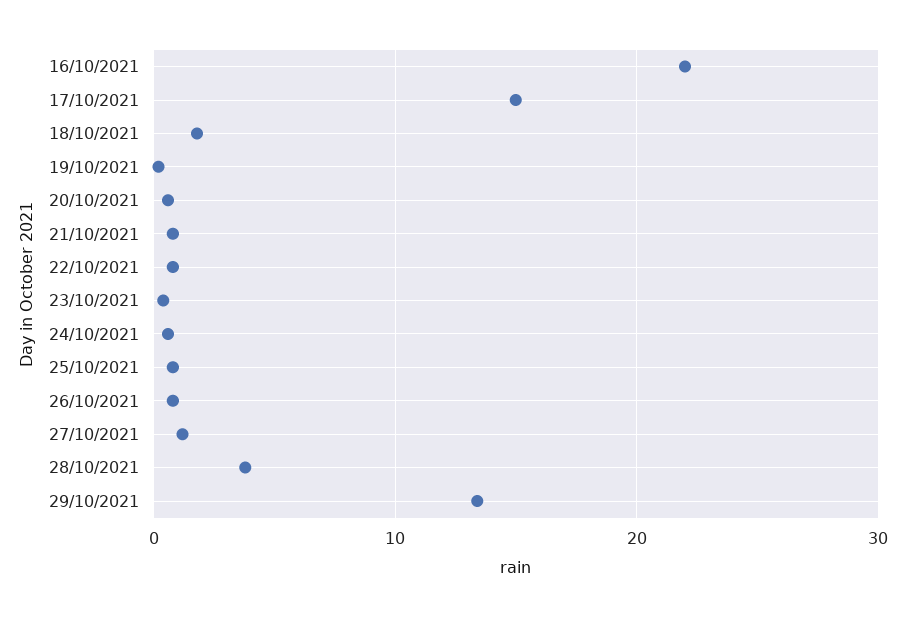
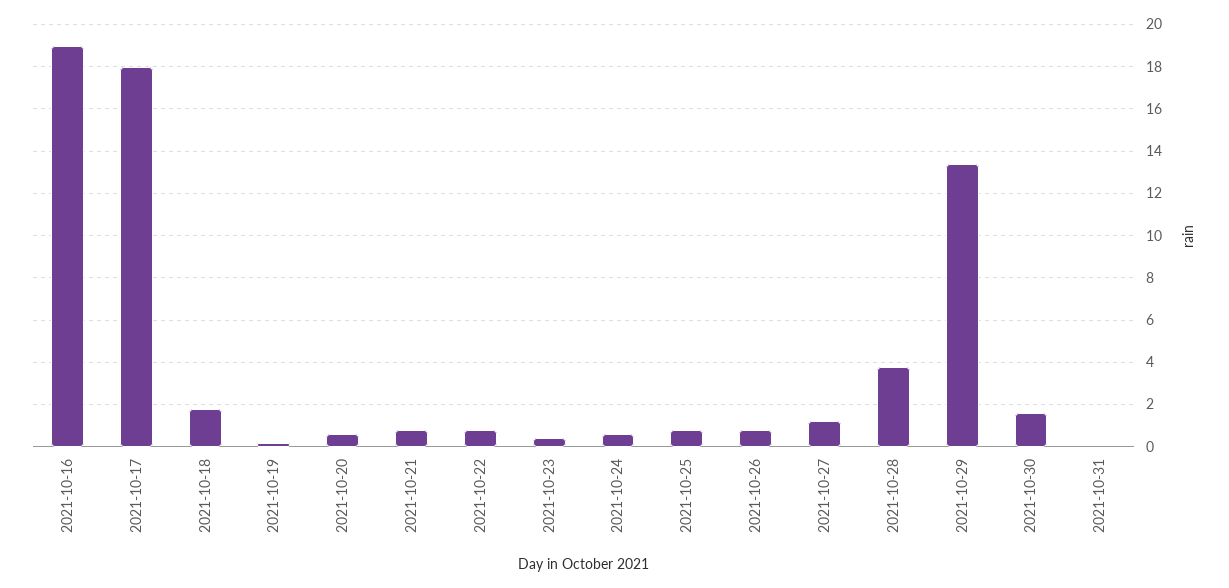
16/10/2021: 22 -> 19
17/10/2021: 15 -> 18
2021-10-30: none -> 1.5
2021-10-31: none -> 0

